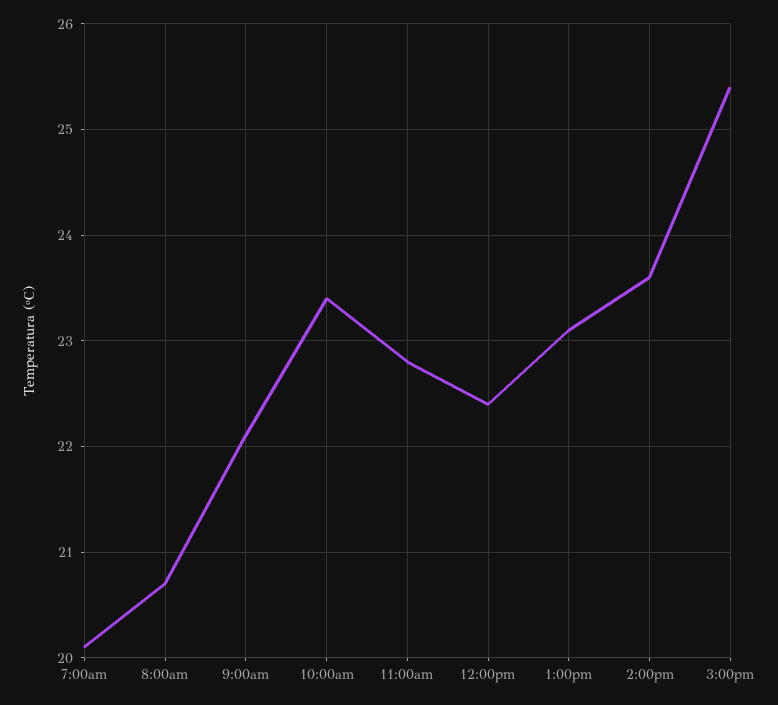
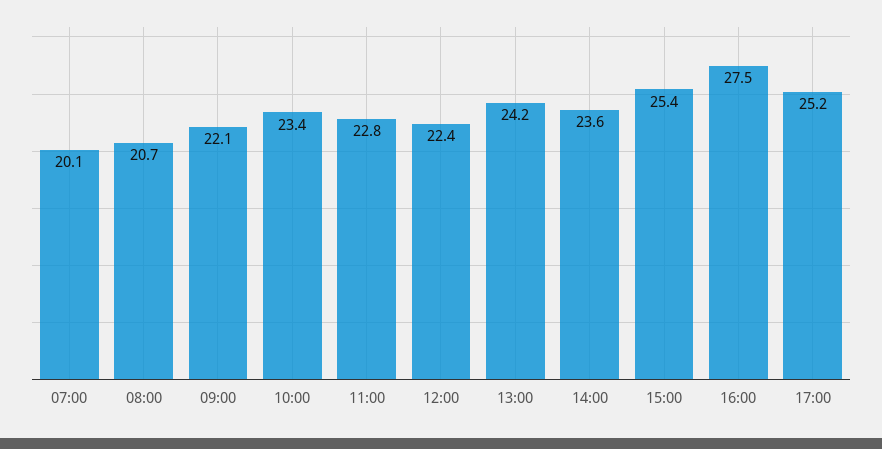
1:00pm: 23.1 -> 24.2
16:00: none -> 27.5
17:00: none -> 25.2

